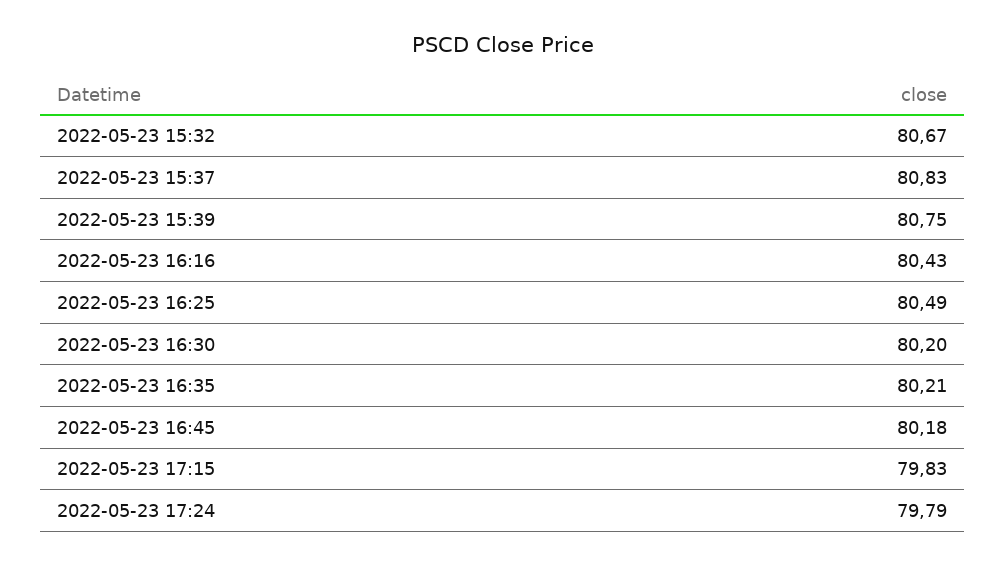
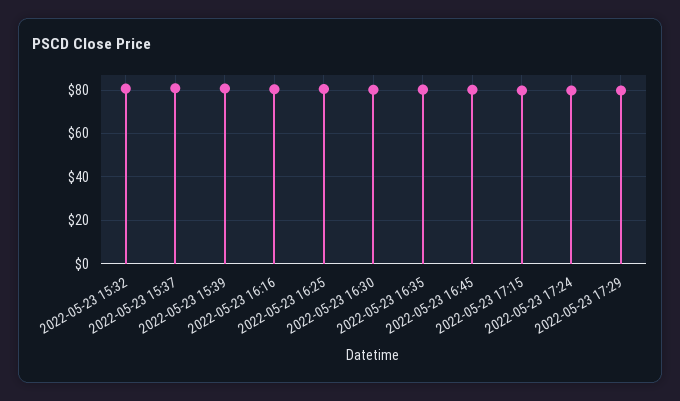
2022-05-23 17:29: none -> 80

